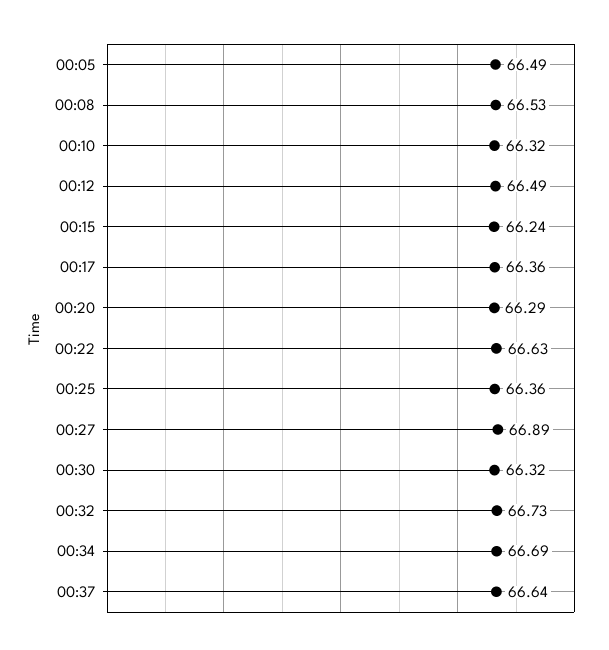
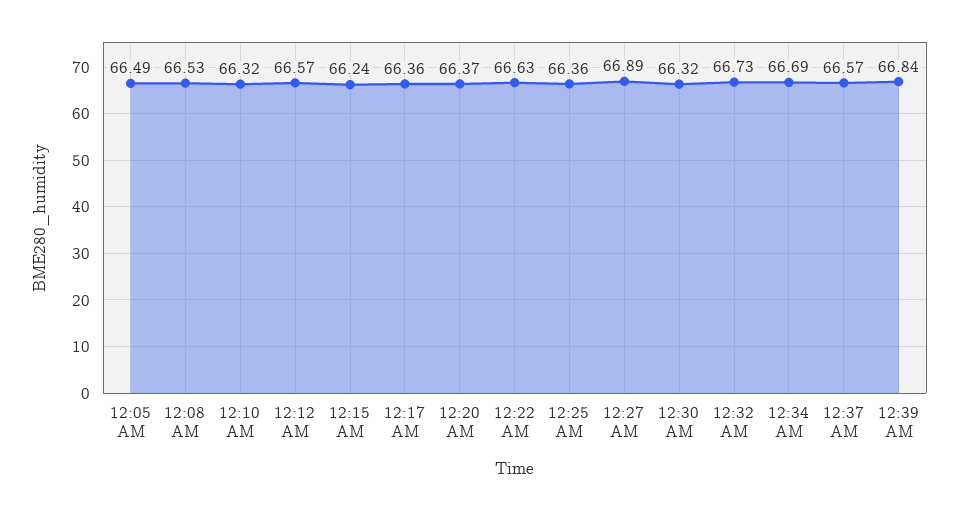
00:12: 66.49 -> 66.57
00:20: 66.29 -> 66.37
00:37: 66.64 -> 66.57
12:39 AM: none -> 66.84

